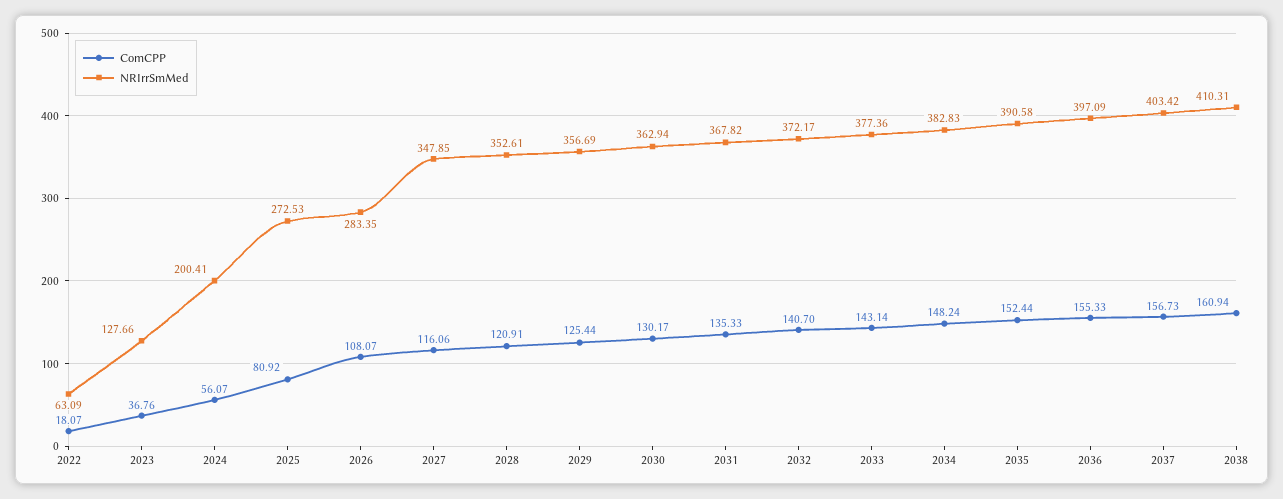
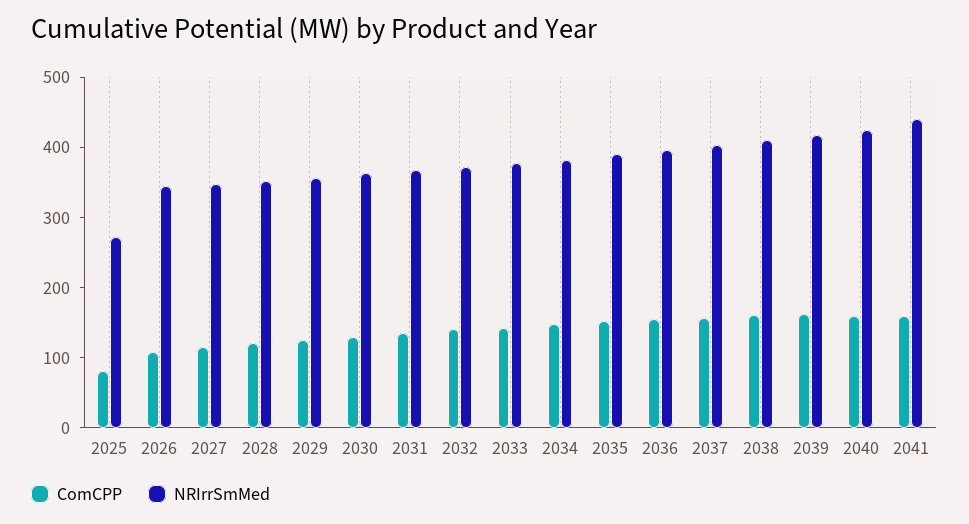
ComCPP, 2022: 18.07 -> none
NRIrrSmMed, 2022: 63.09 -> none
ComCPP, 2023: 36.76 -> none
NRIrrSmMed, 2023: 127.66 -> none
ComCPP, 2024: 56.07 -> none
NRIrrSmMed, 2024: 200.41 -> none
NRIrrSmMed, 2026: 283.35 -> 340
ComCPP, 2039: none -> 160
NRIrrSmMed, 2039: none -> 420
ComCPP, 2040: none -> 160
NRIrrSmMed, 2040: none -> 420
ComCPP, 2041: none -> 160
NRIrrSmMed, 2041: none -> 440

